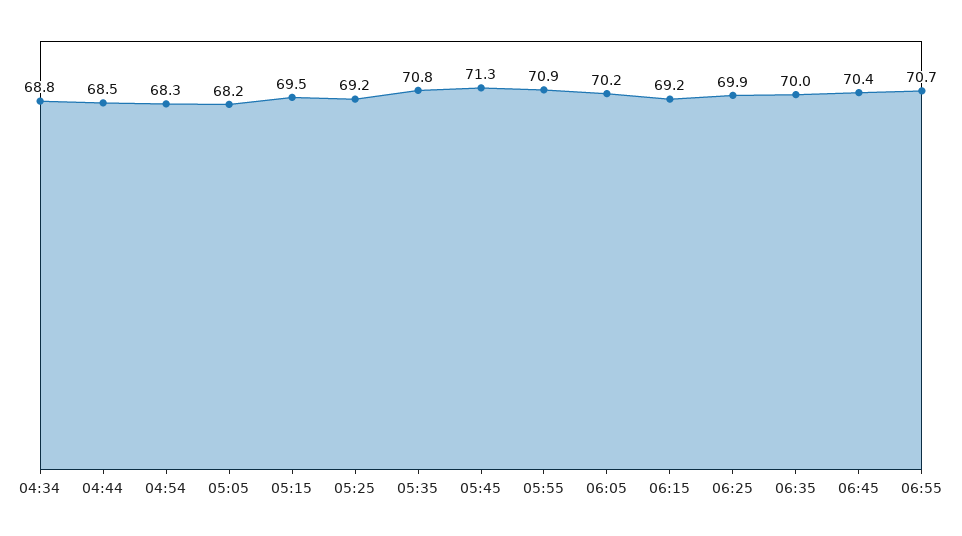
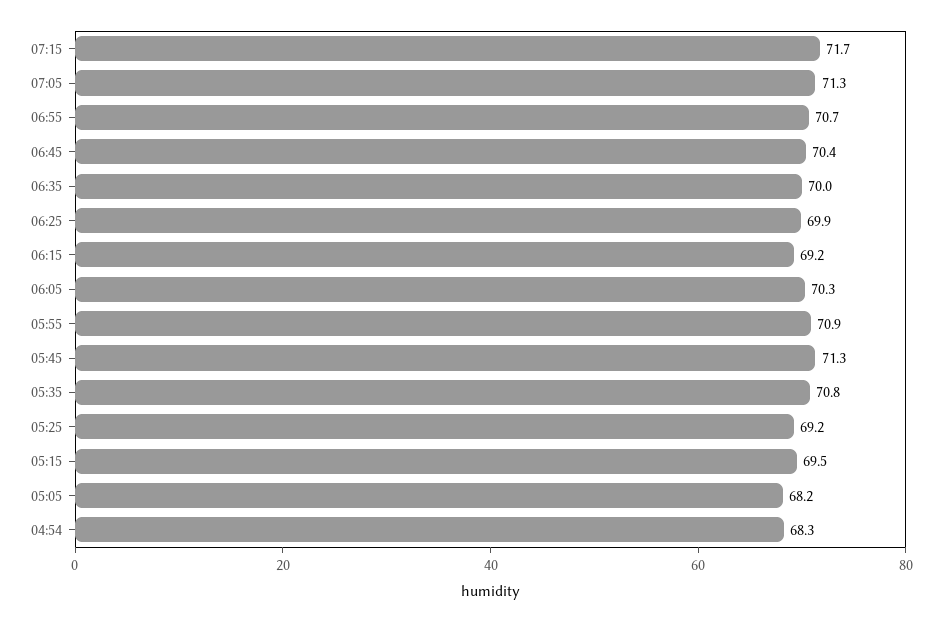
04:34: 68.8 -> none
04:44: 68.5 -> none
06:05: 70.2 -> 70.3
07:15: none -> 71.7
07:05: none -> 71.3

